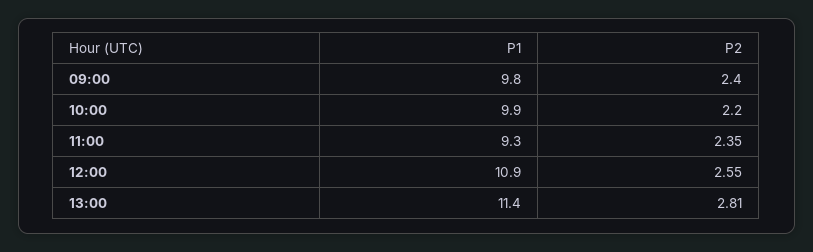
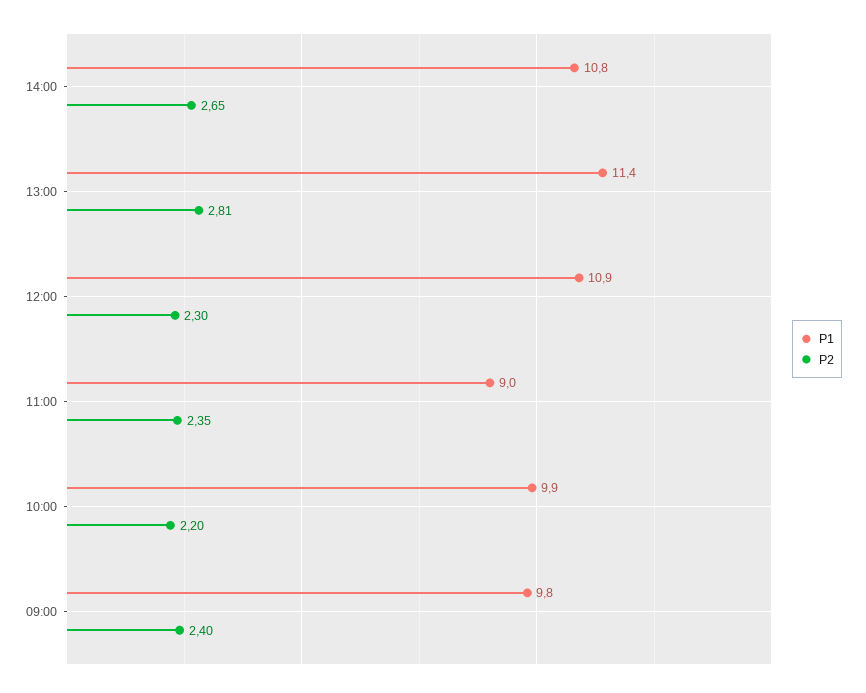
P1, 11:00: 9.3 -> 9
P2, 12:00: 2.55 -> 2.3
P1, 14:00: none -> 10.8
P2, 14:00: none -> 2.65

